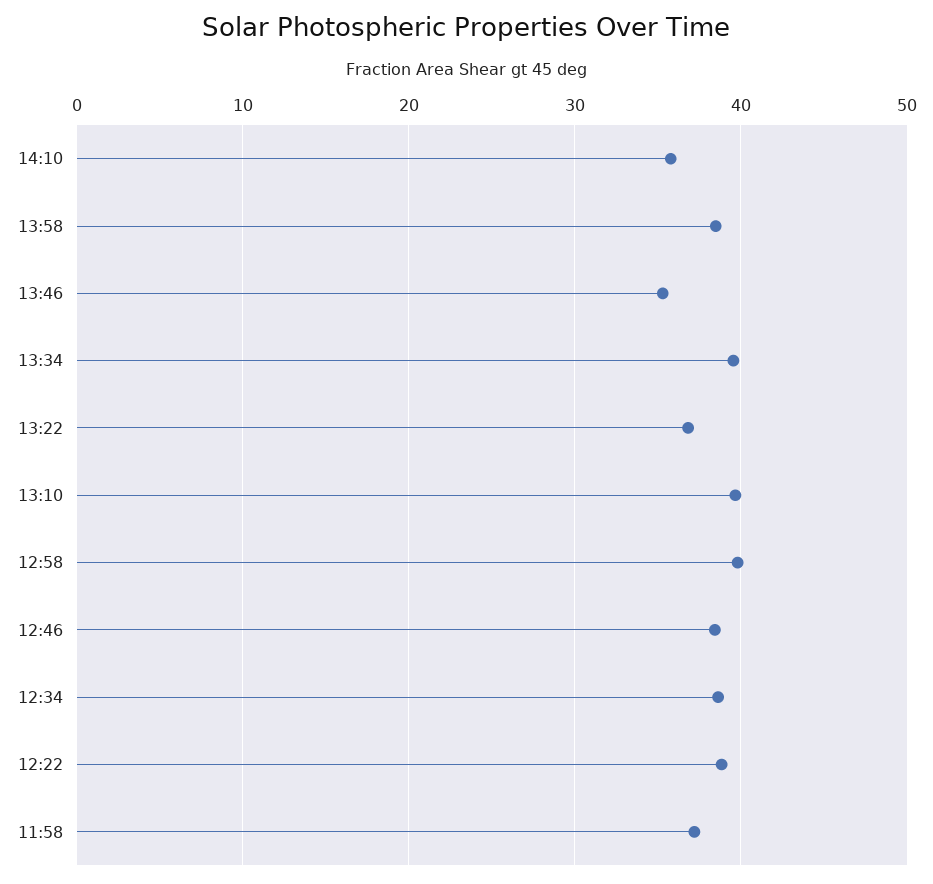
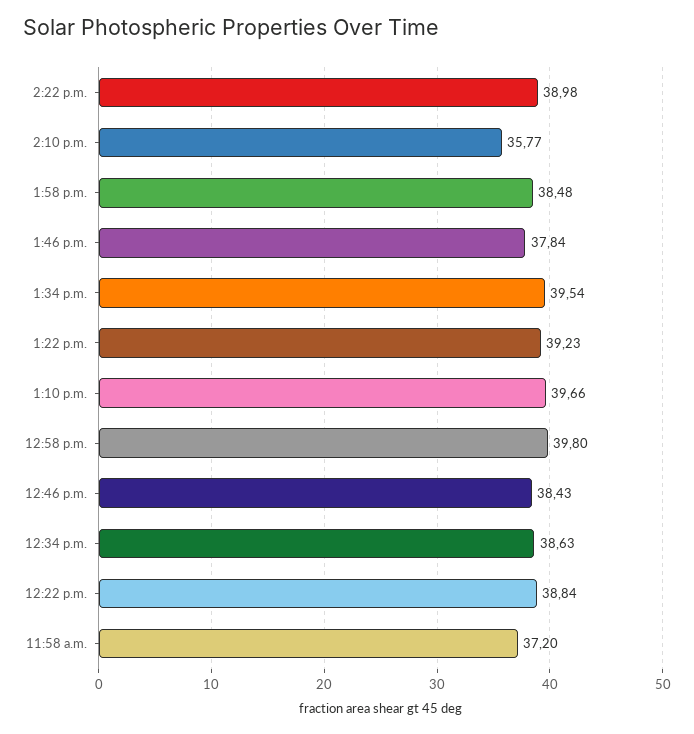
13:46: 35 -> 37.84
13:22: 37 -> 39.23
2:22 p.m.: none -> 38.98

